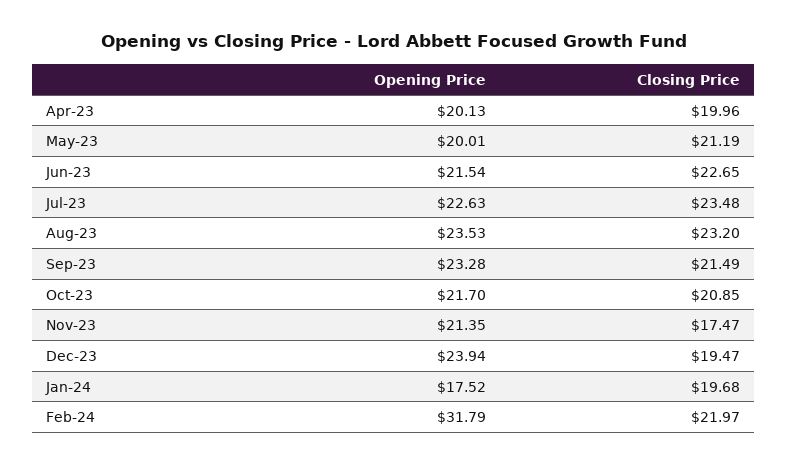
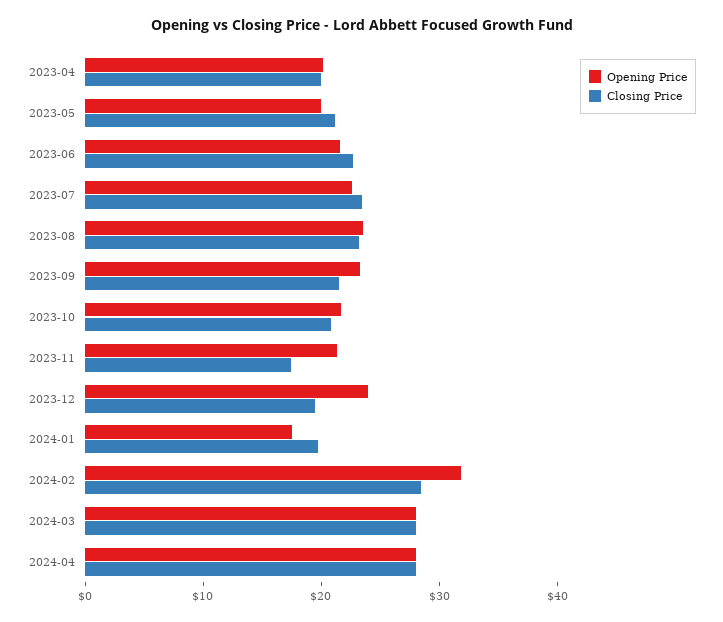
Closing Price, Feb-24: 21.97 -> 28
Opening Price, 2024-03: none -> 28
Closing Price, 2024-03: none -> 28
Opening Price, 2024-04: none -> 28
Closing Price, 2024-04: none -> 28

